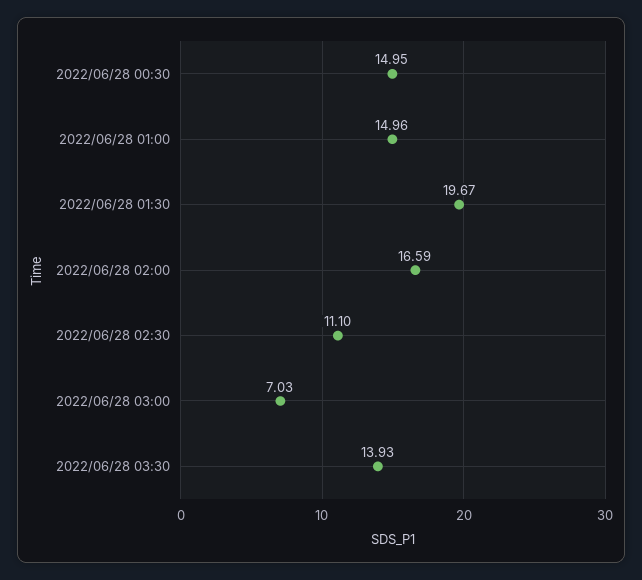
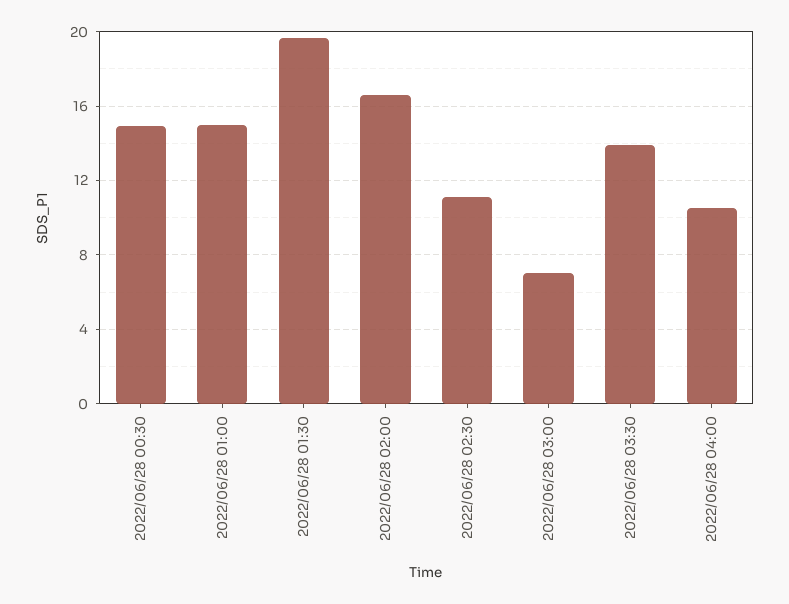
2022/06/28 04:00: none -> 10.5

